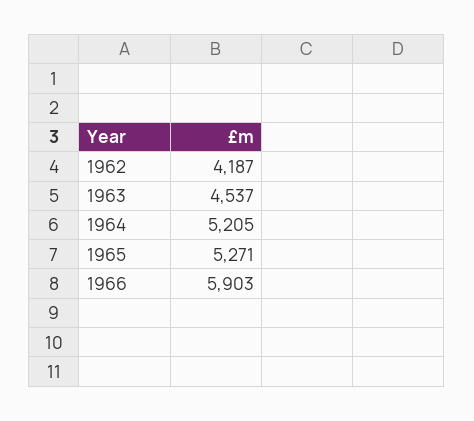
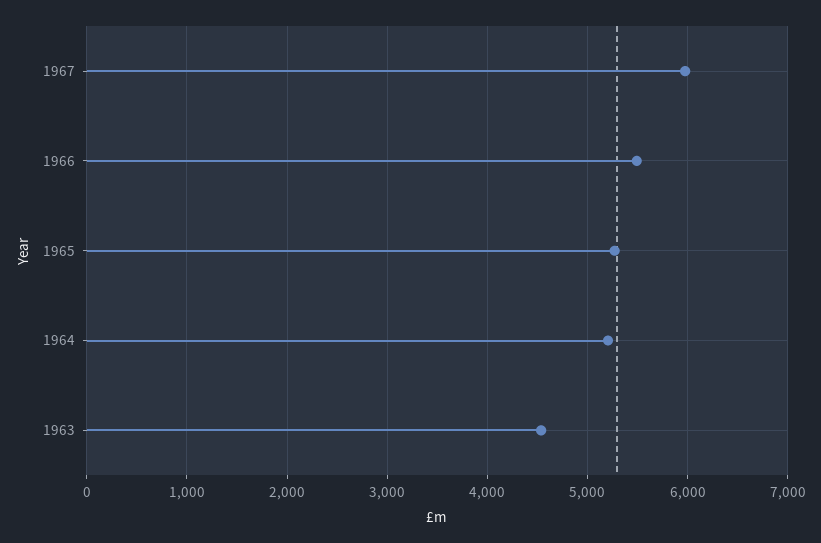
1962: 4187 -> none
1966: 5903 -> 5500
1967: none -> 6000

